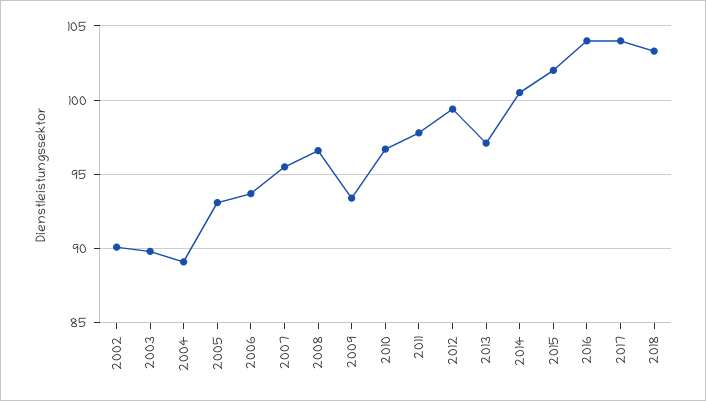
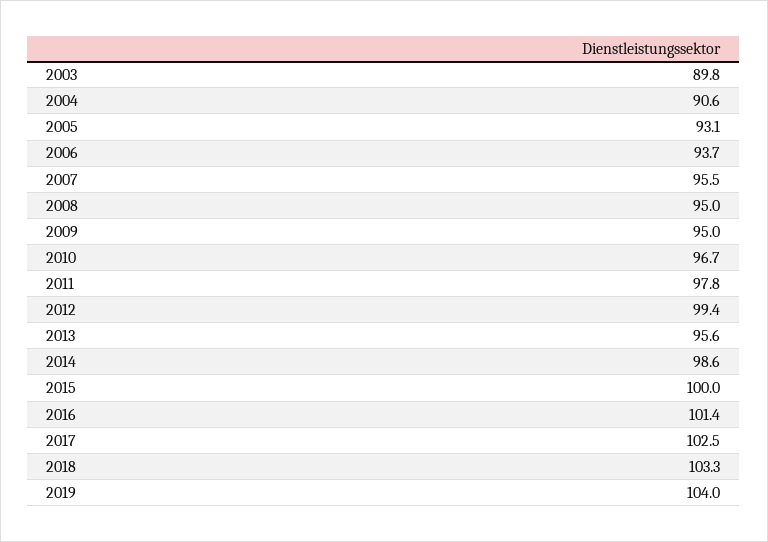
2002: 90 -> none
2004: 89 -> 90.6
2008: 96.5 -> 95
2009: 93.5 -> 95
2013: 97 -> 95.6
2014: 100.5 -> 98.6
2015: 102 -> 100
2016: 104 -> 101.4
2017: 104 -> 102.5
2019: none -> 104

